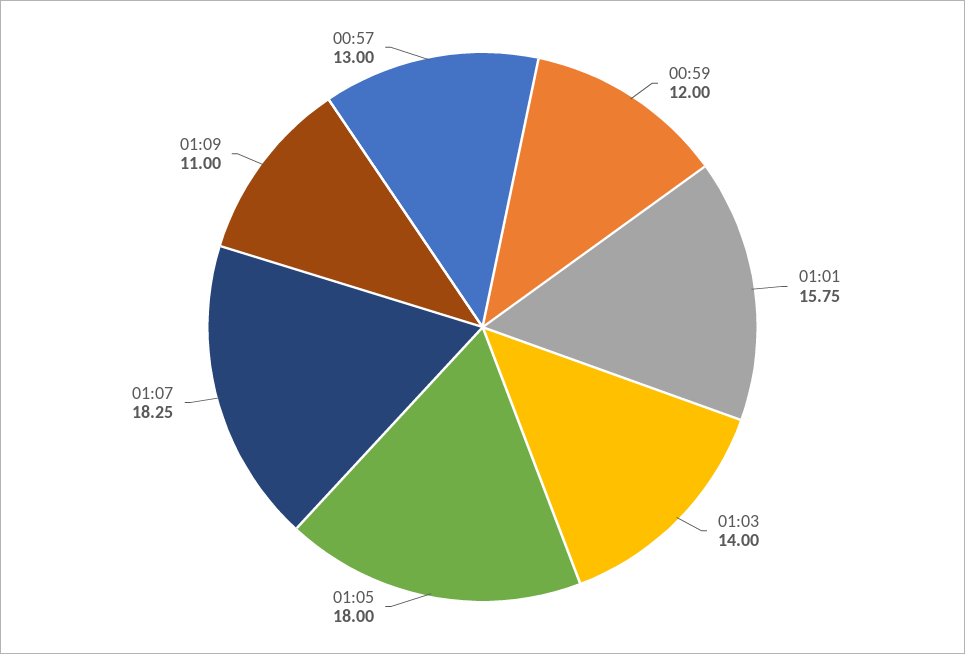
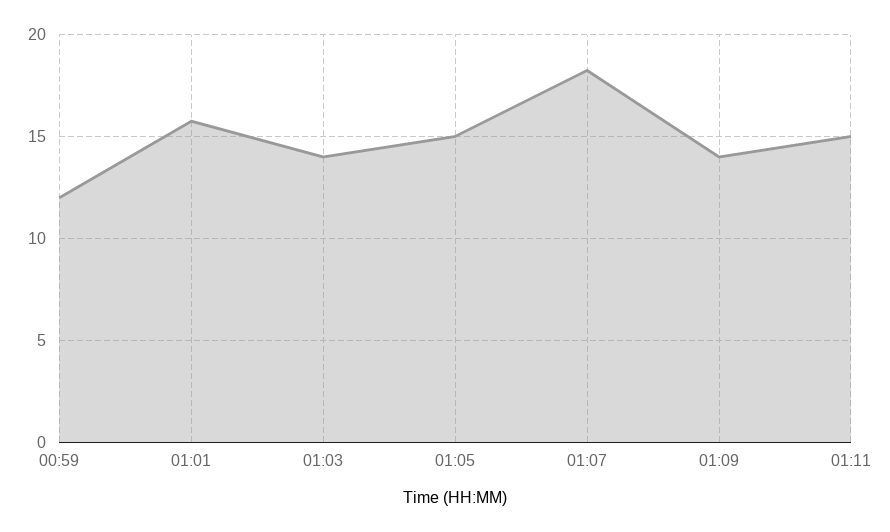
01:05: 18 -> 15
01:09: 11 -> 14
00:57: 13 -> none
01:11: none -> 15

